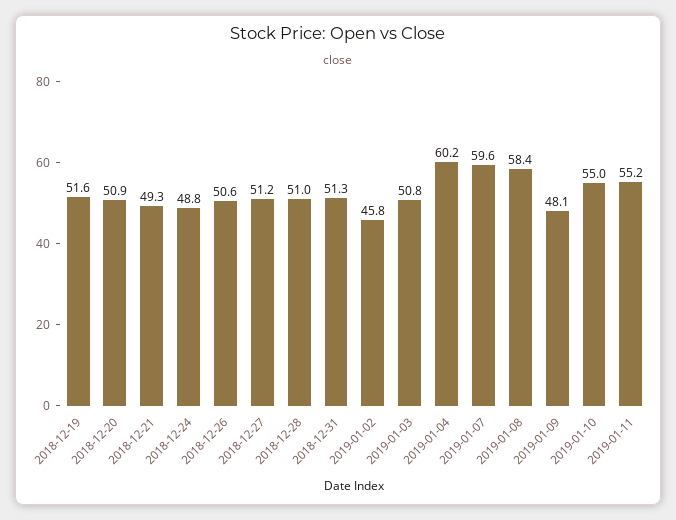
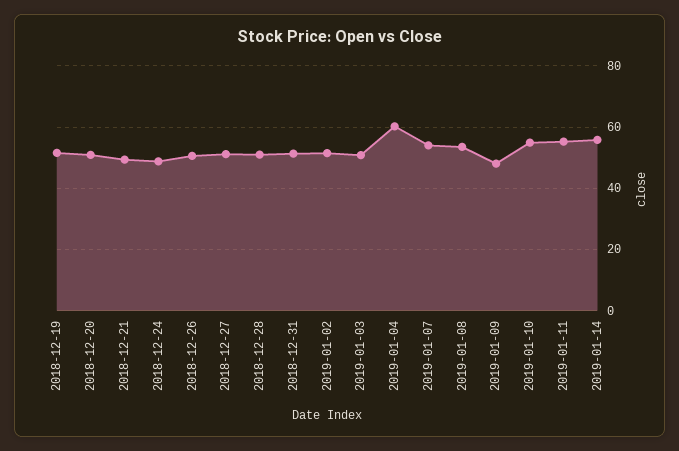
2019-01-02: 45.8 -> 52
2019-01-07: 59.6 -> 54
2019-01-08: 58.4 -> 54
2019-01-14: none -> 56

